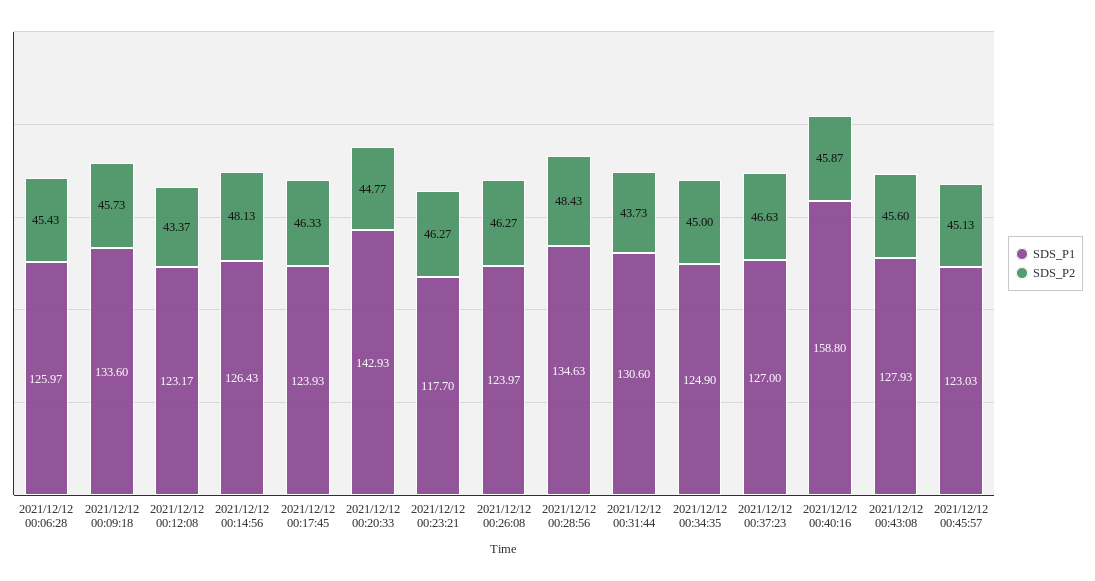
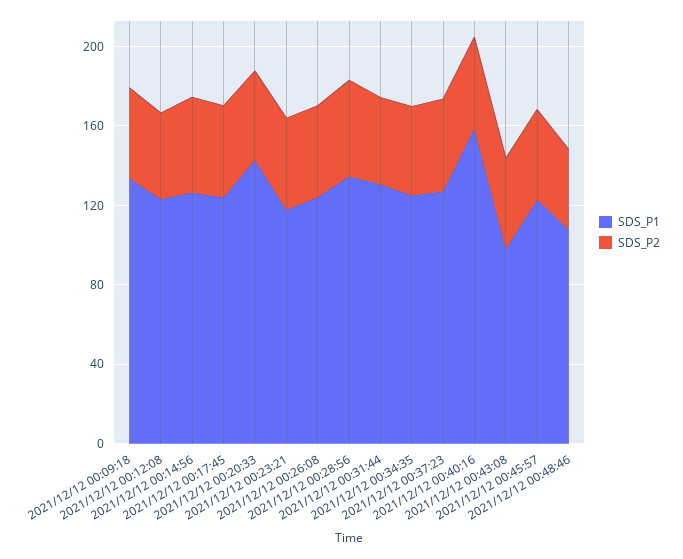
SDS_P1, 2021/12/12 00:06:28: 125.97 -> none
SDS_P2, 2021/12/12 00:06:28: 45.43 -> none
SDS_P1, 2021/12/12 00:43:08: 127.93 -> 100
SDS_P1, 2021/12/12 00:48:46: none -> 110
SDS_P2, 2021/12/12 00:48:46: none -> 40

